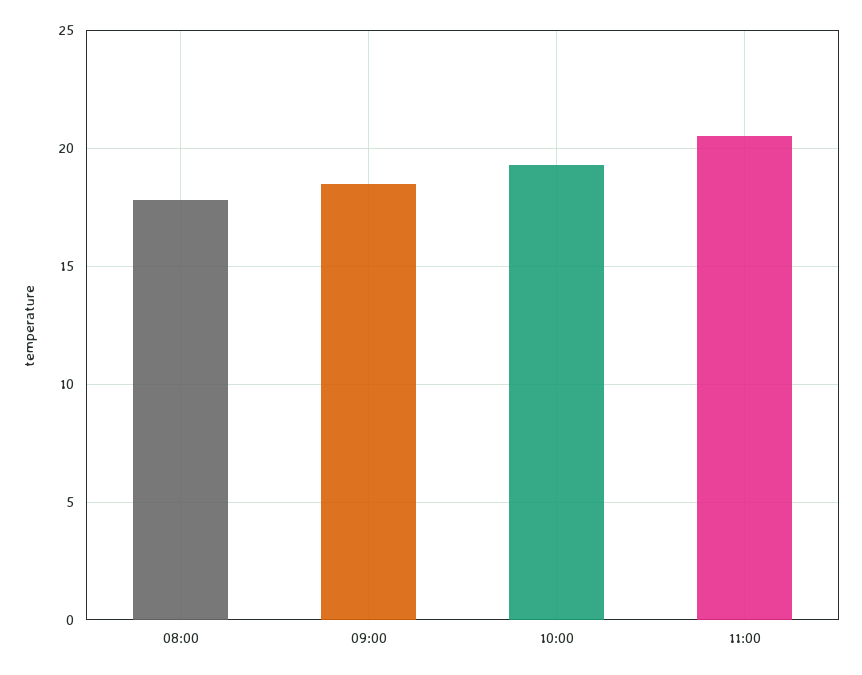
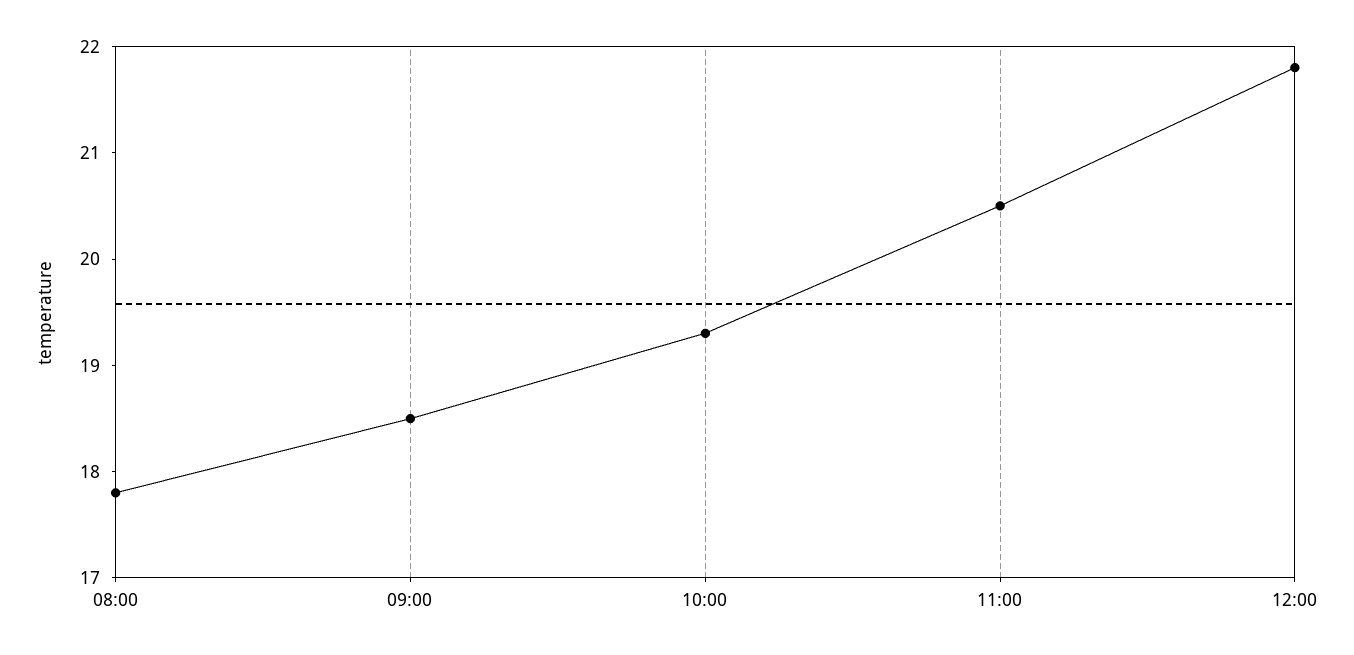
12:00: none -> 21.8

